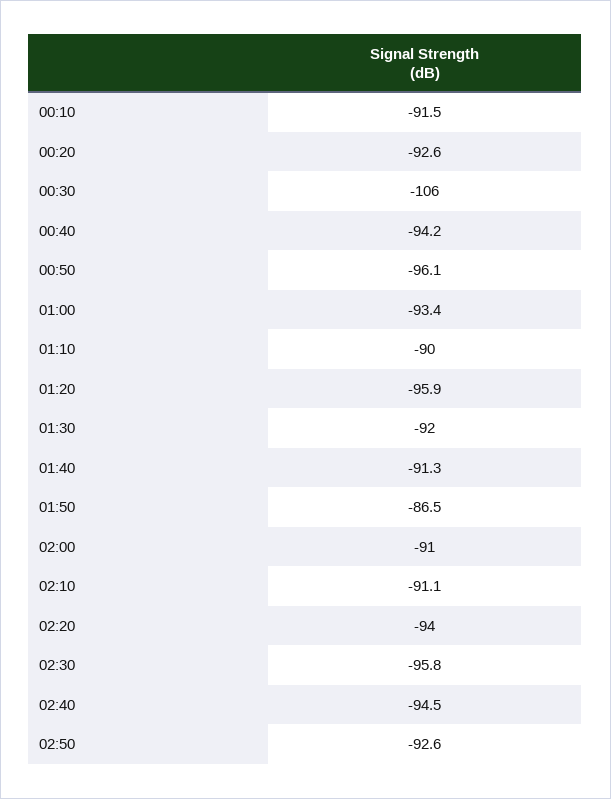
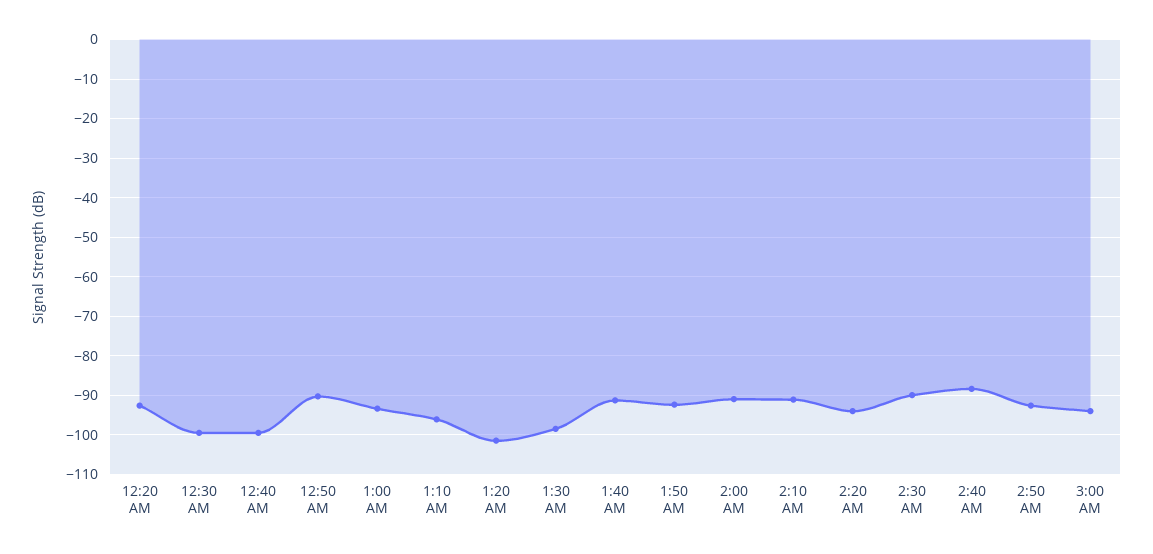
00:10: -91.5 -> none
00:30: -106 -> -100
00:40: -94.2 -> -100
00:50: -96.1 -> -90
01:10: -90 -> -96
01:20: -95.9 -> -102
01:30: -92 -> -98
01:50: -86.5 -> -92
02:30: -95.8 -> -90
02:40: -94.5 -> -88
3:00 AM: none -> -94

